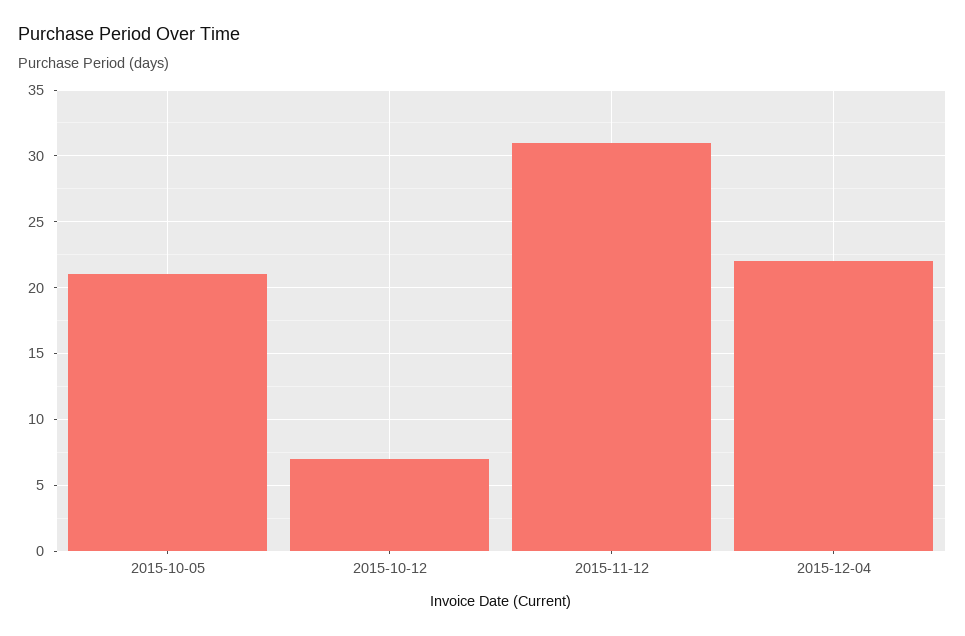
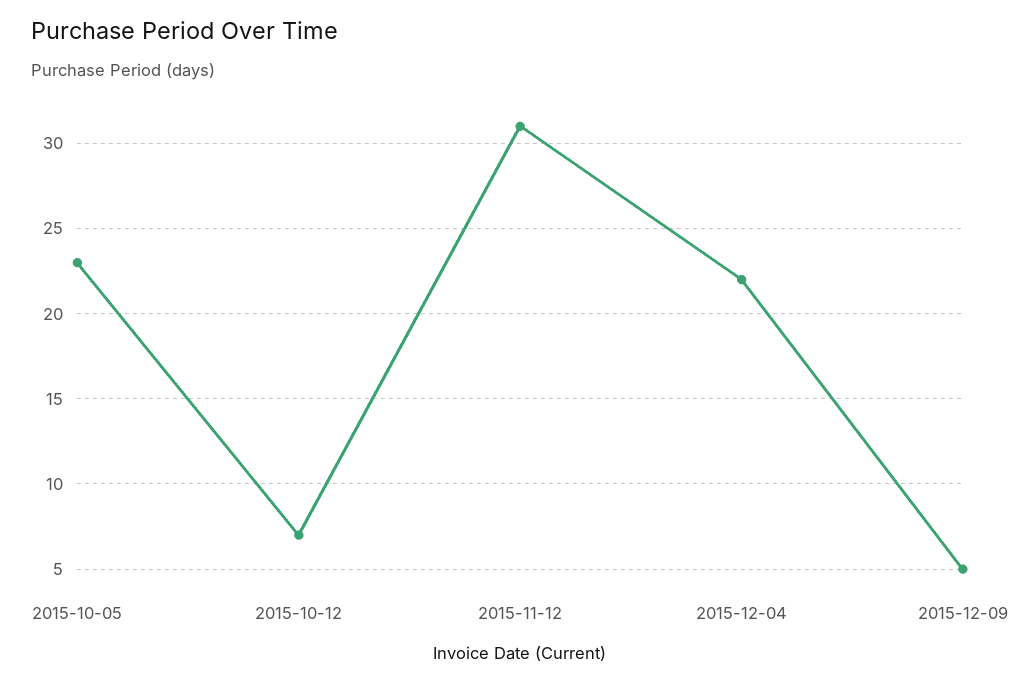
2015-10-05: 21 -> 23
2015-12-09: none -> 5

